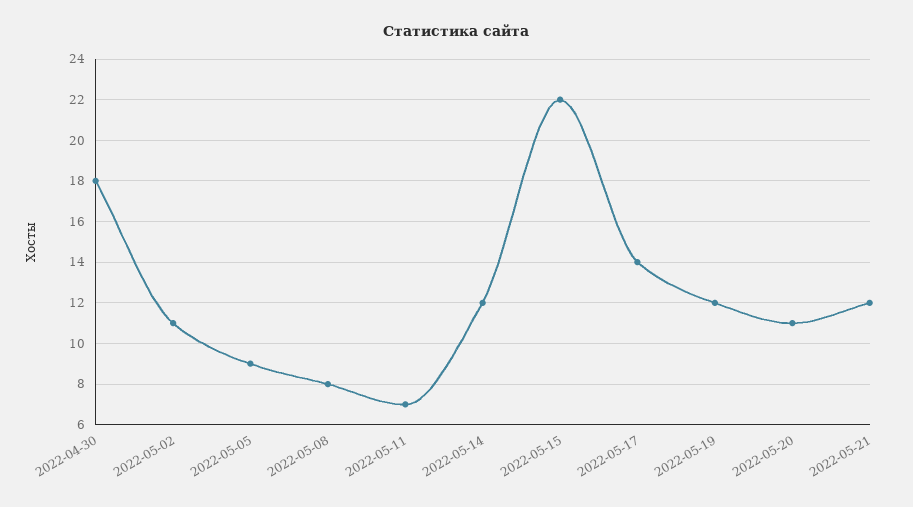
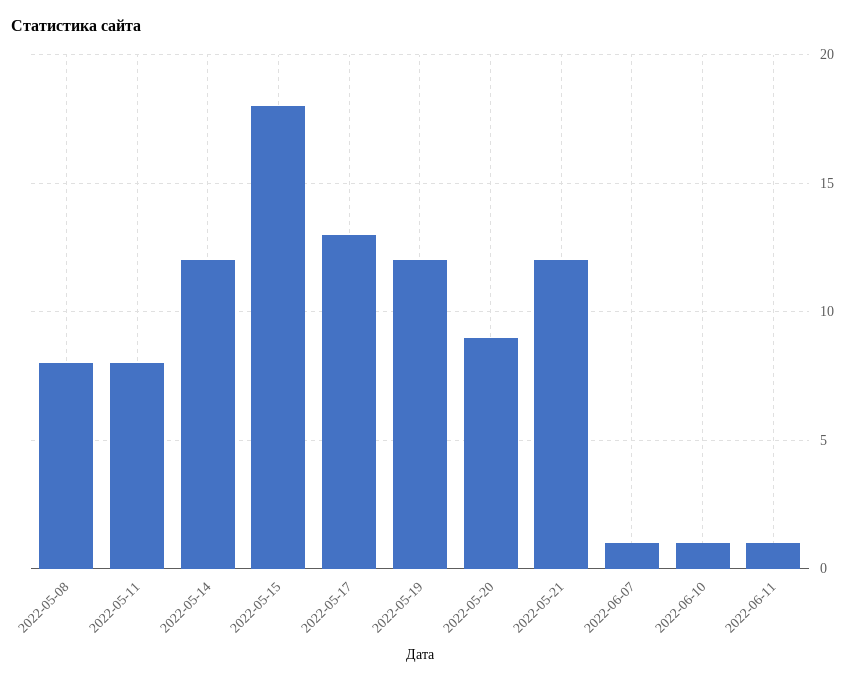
2022-04-30: 18 -> none
2022-05-02: 11 -> none
2022-05-05: 9 -> none
2022-05-11: 7 -> 8
2022-05-15: 22 -> 18
2022-05-17: 14 -> 13
2022-05-20: 11 -> 9
2022-06-07: none -> 1
2022-06-10: none -> 1
2022-06-11: none -> 1

